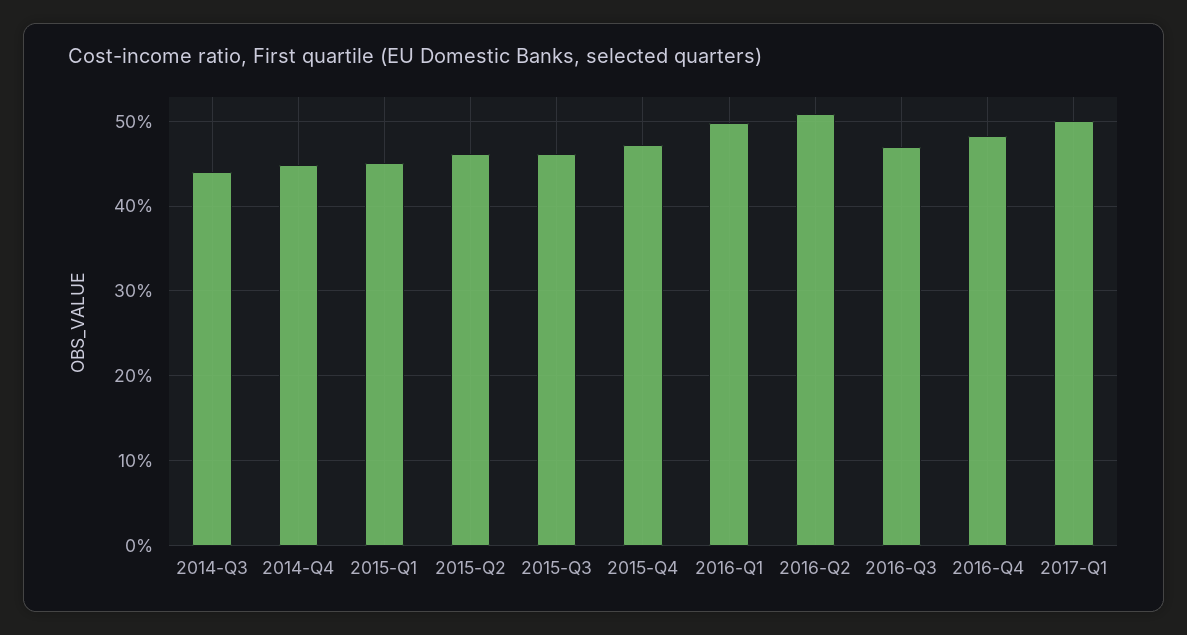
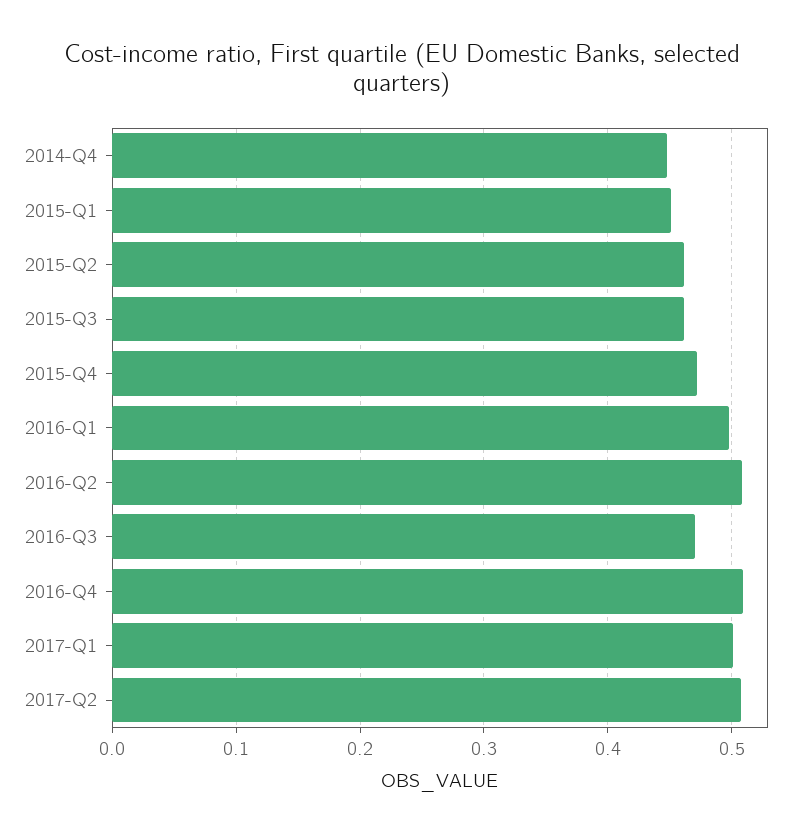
2014-Q3: 0.44 -> none
2016-Q4: 0.48 -> 0.51
2017-Q2: none -> 0.51

